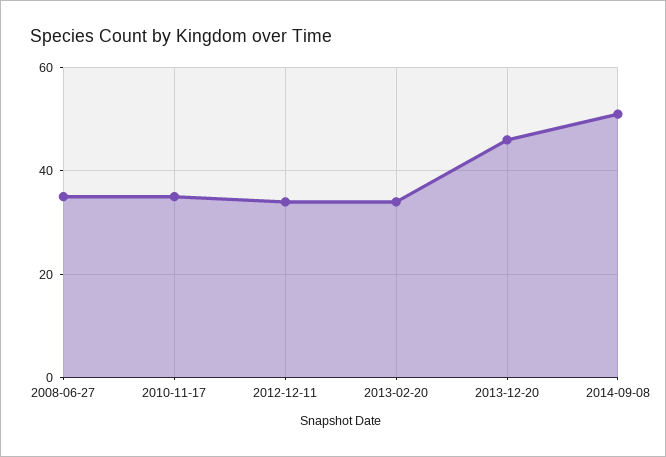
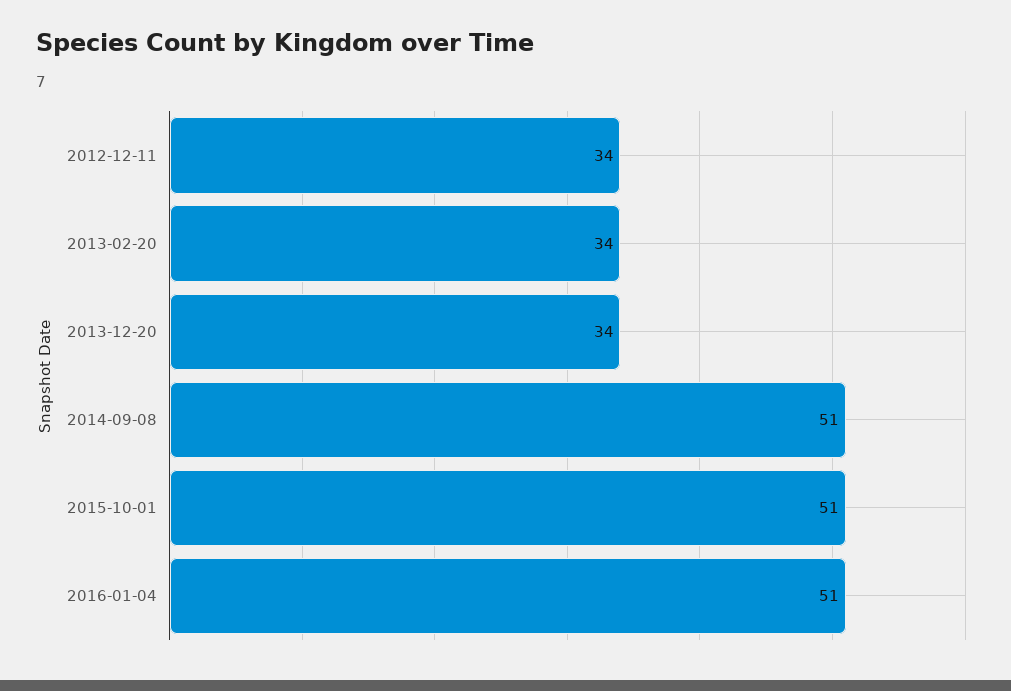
2008-06-27: 35 -> none
2010-11-17: 35 -> none
2013-12-20: 45 -> 34
2015-10-01: none -> 51
2016-01-04: none -> 51

